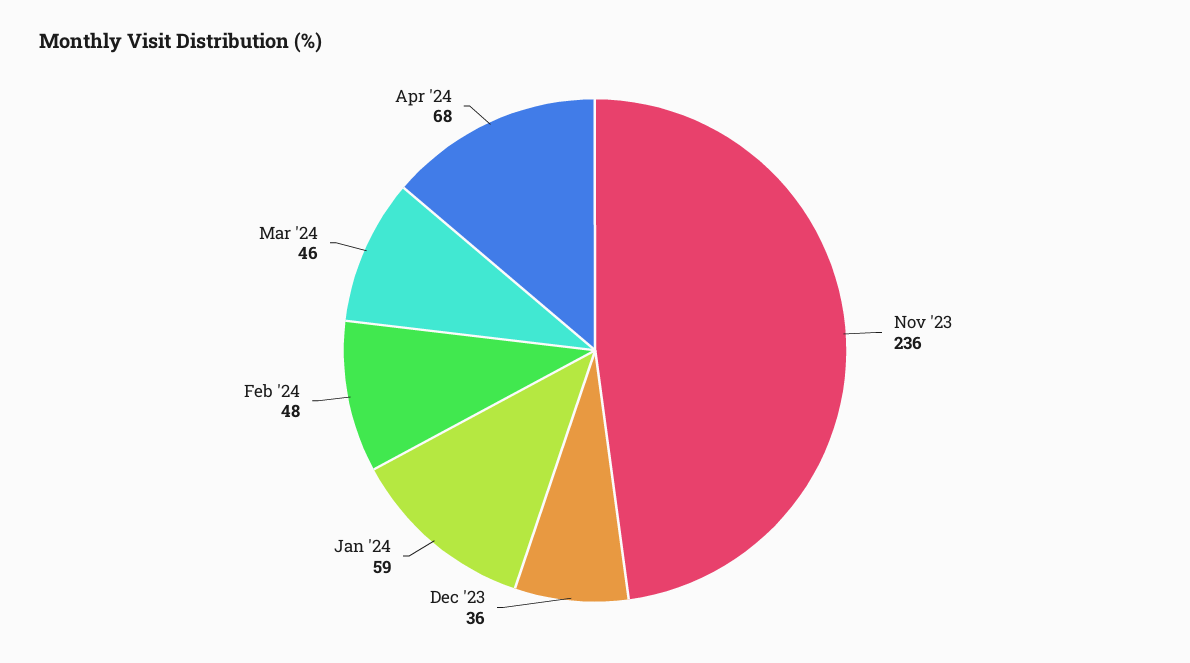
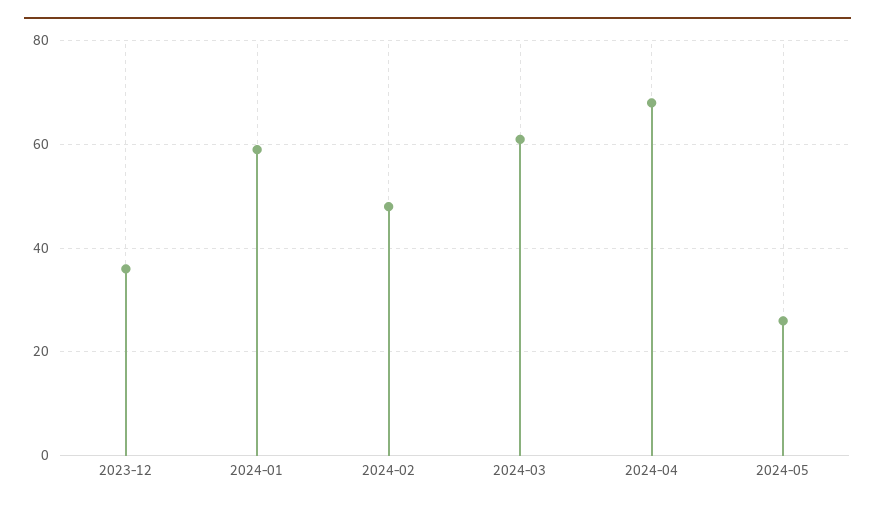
Nov '23: 236 -> none
Mar '24: 46 -> 60
2024-05: none -> 25

